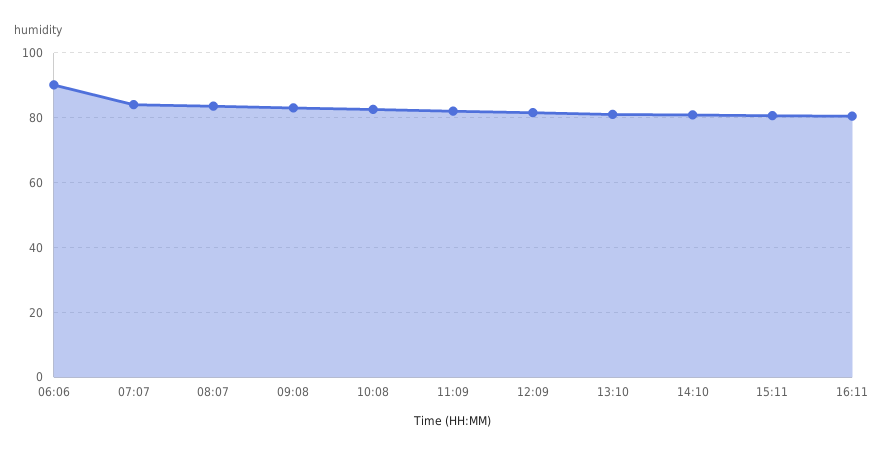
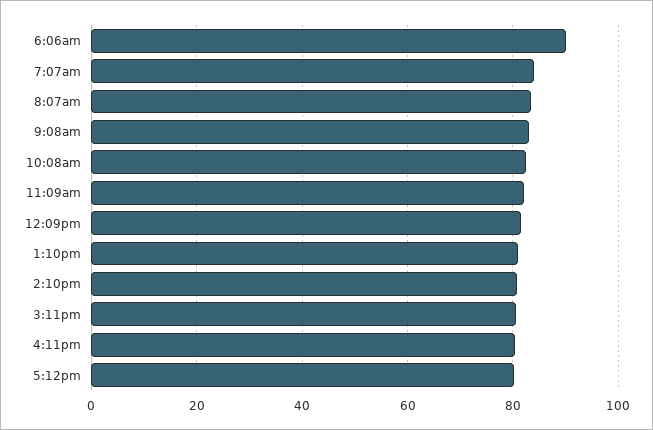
5:12pm: none -> 80

